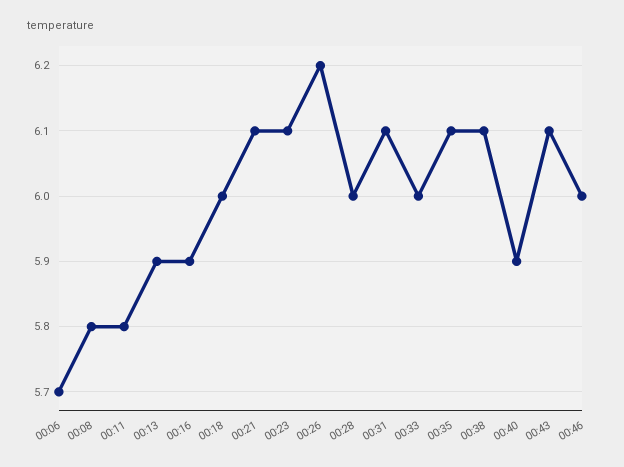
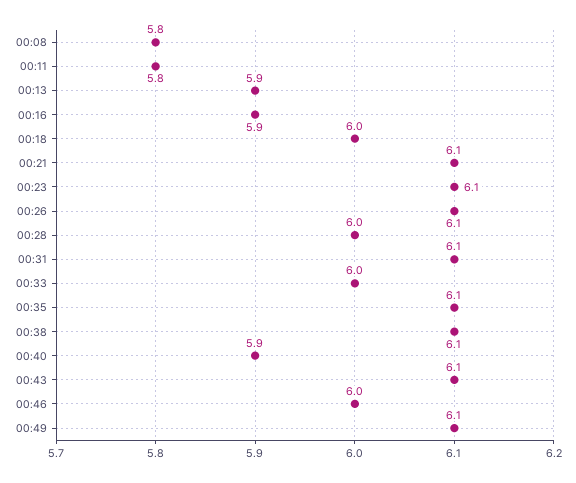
00:06: 5.7 -> none
00:26: 6.2 -> 6.1
00:49: none -> 6.1

